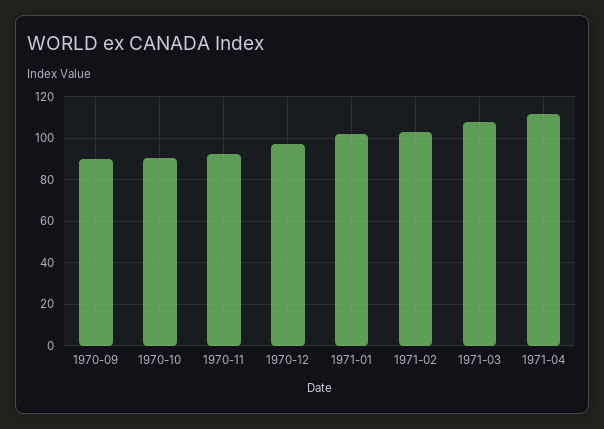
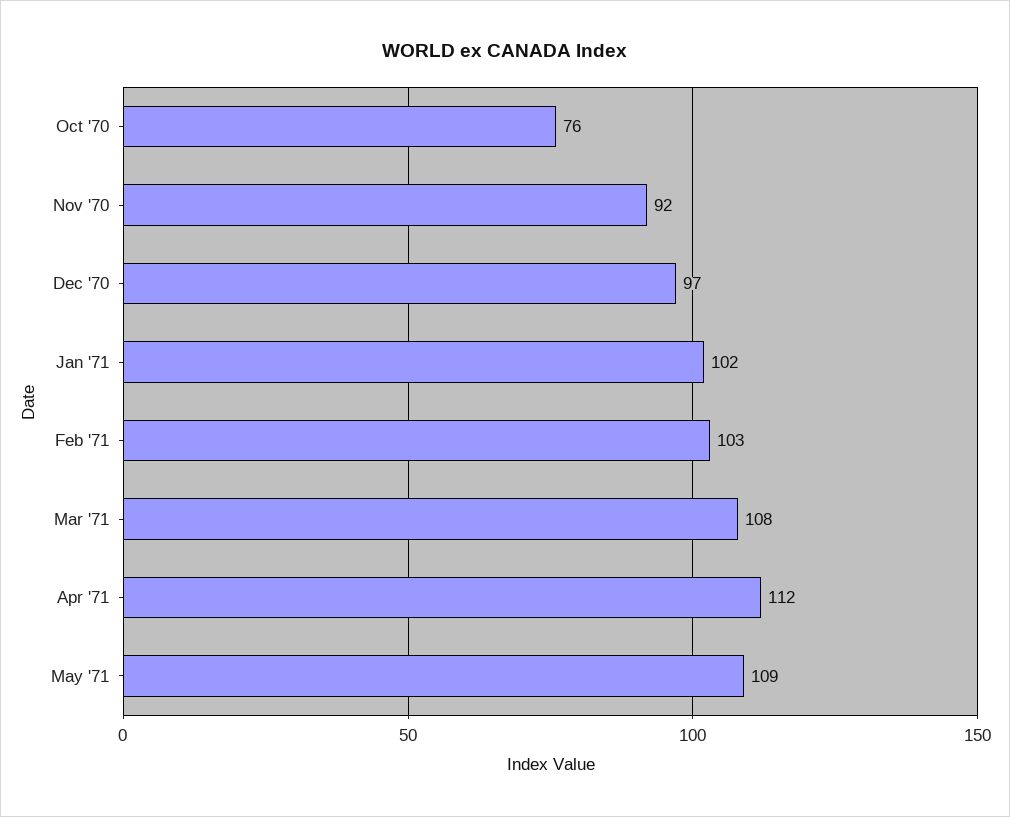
1970-09: 90 -> none
1970-10: 90 -> 76
May '71: none -> 109

